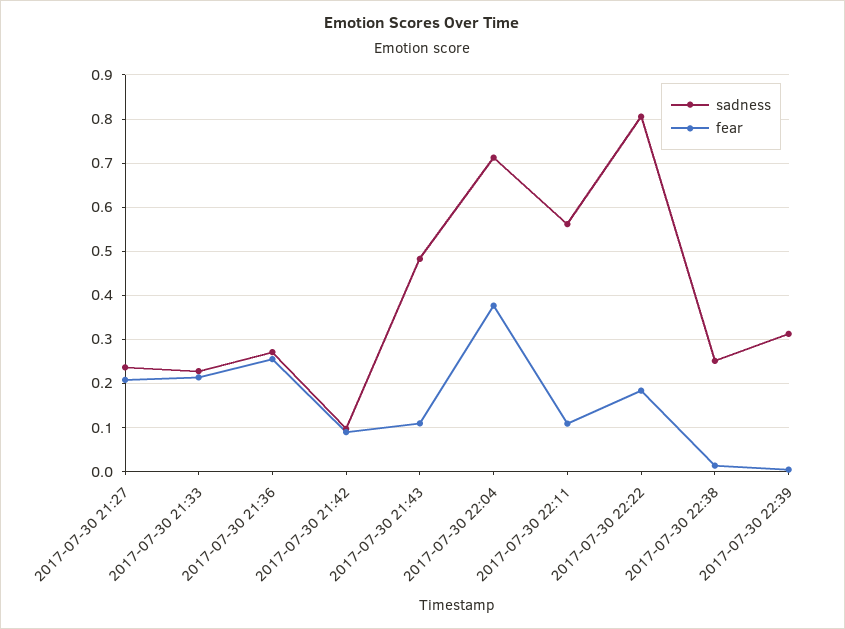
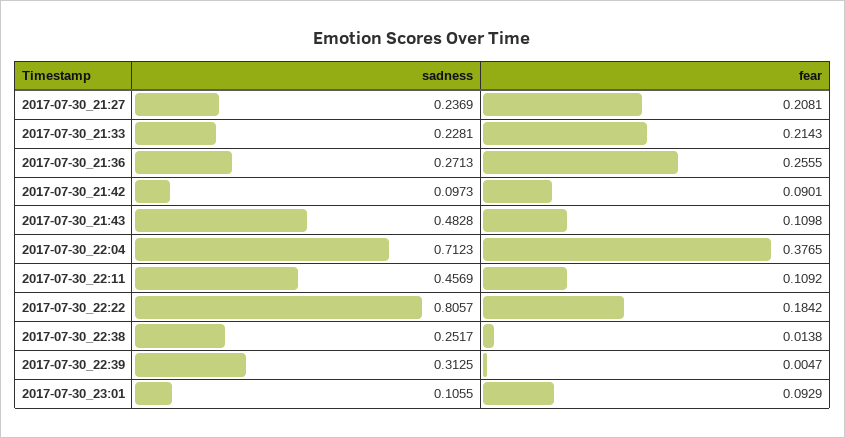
sadness, 2017-07-30 22:11: 0.56 -> 0.4569
sadness, 2017-07-30_23:01: none -> 0.1055
fear, 2017-07-30_23:01: none -> 0.0929

